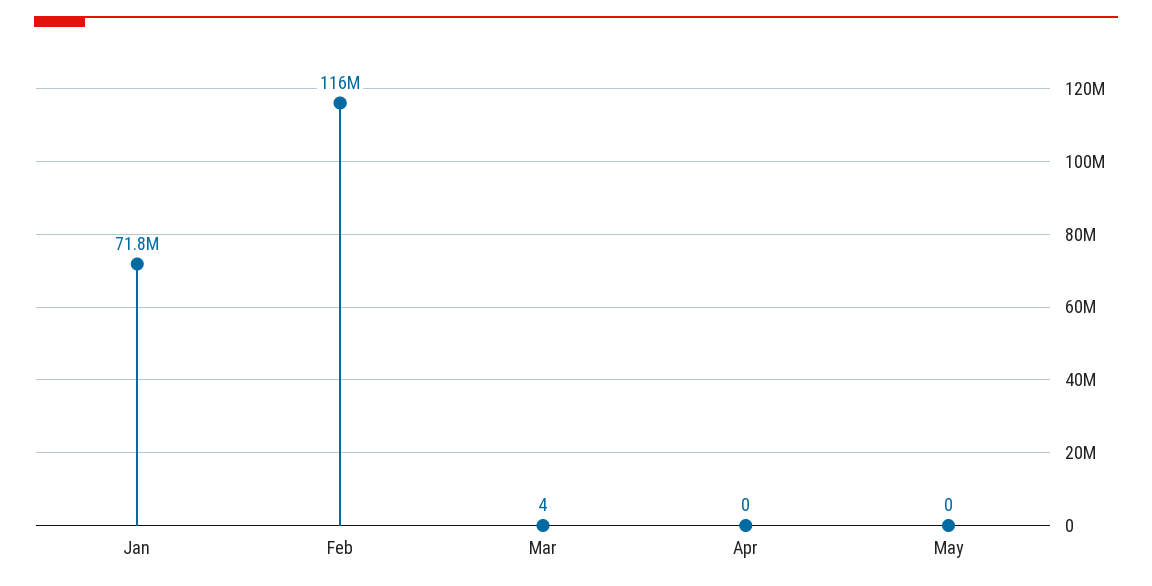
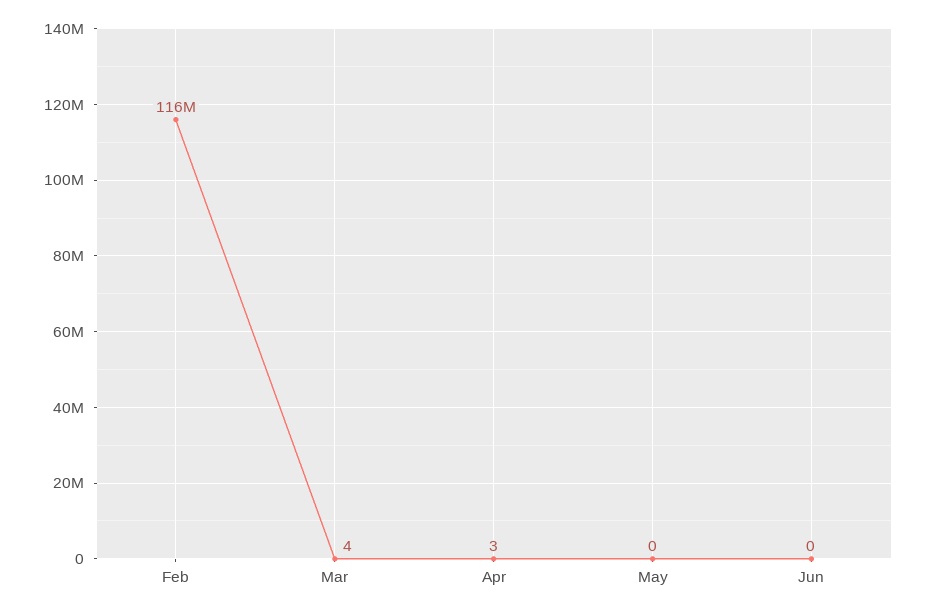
Jan: 71800000 -> none
Apr: 0 -> 3
Jun: none -> 0

